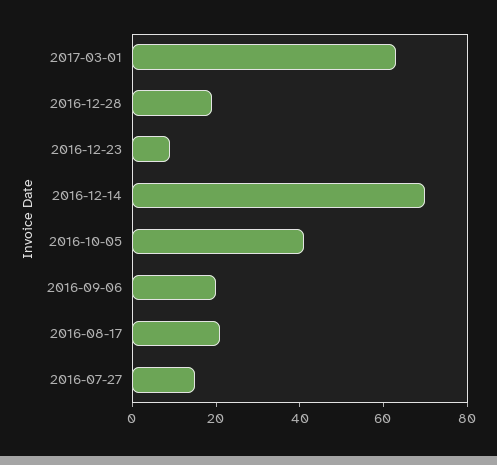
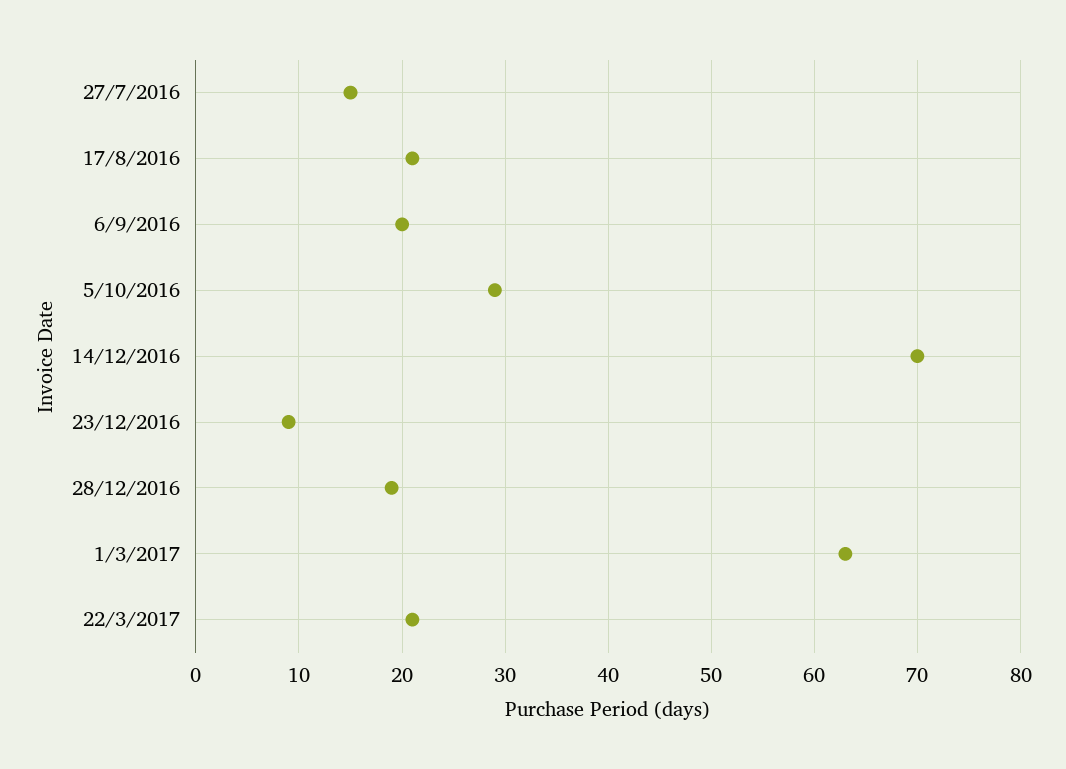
2016-10-05: 40 -> 29
22/3/2017: none -> 21

